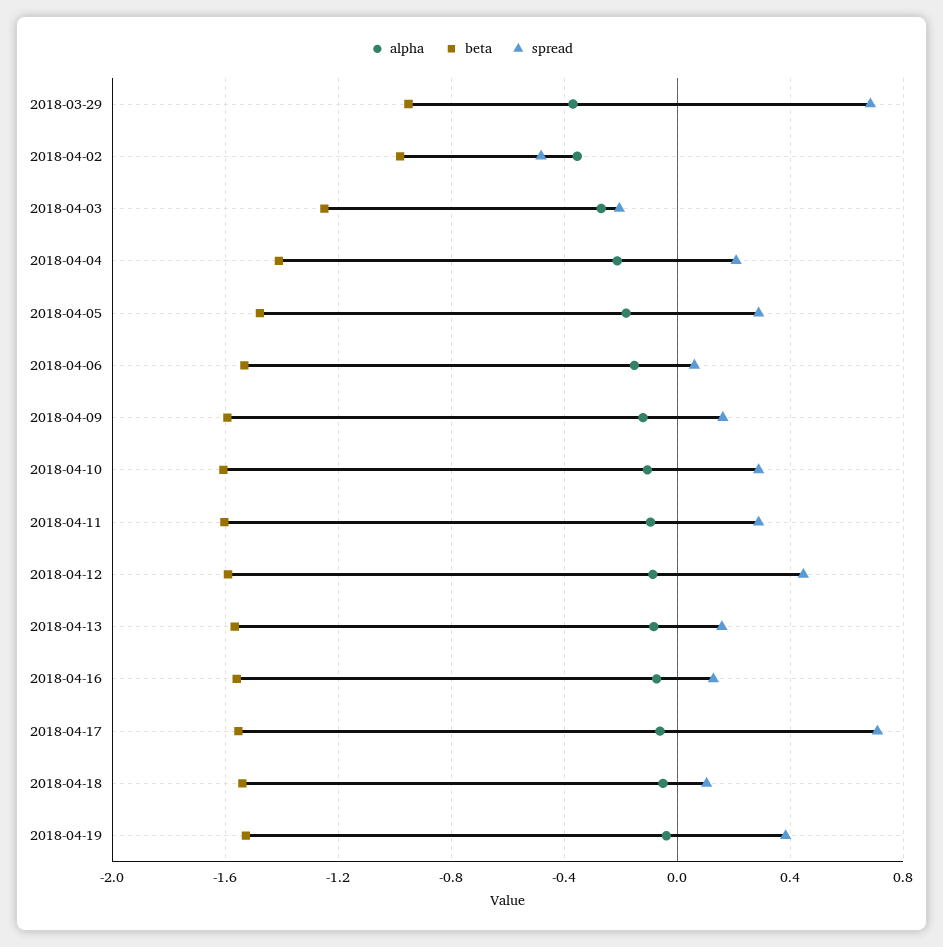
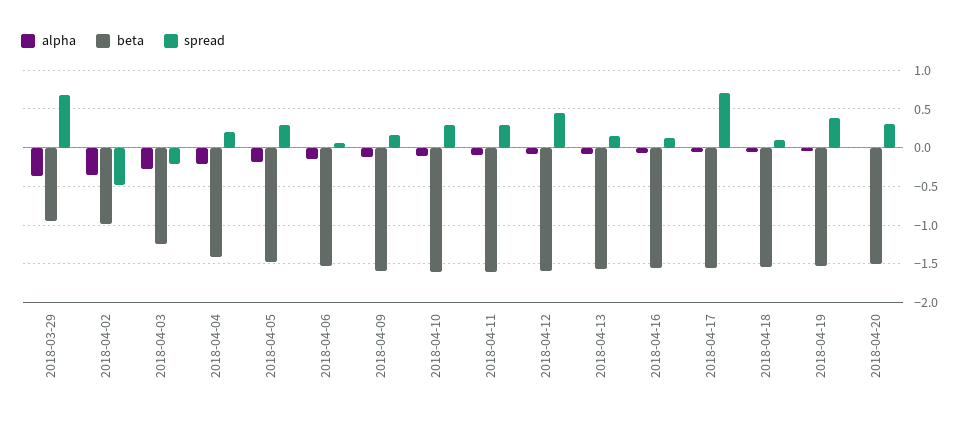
alpha, 2018-04-20: none -> 0
beta, 2018-04-20: none -> -1.5
spread, 2018-04-20: none -> 0.3

